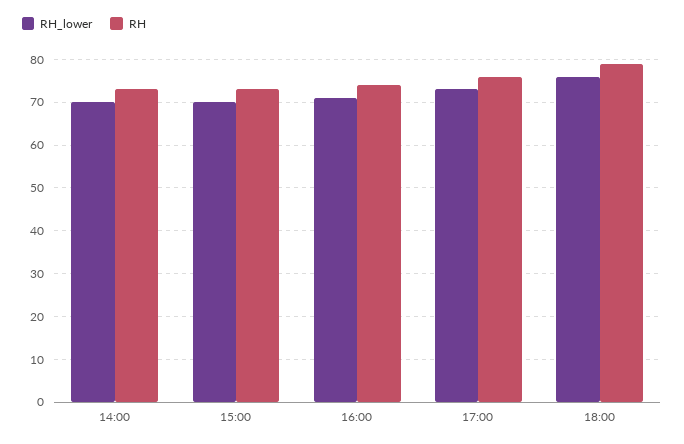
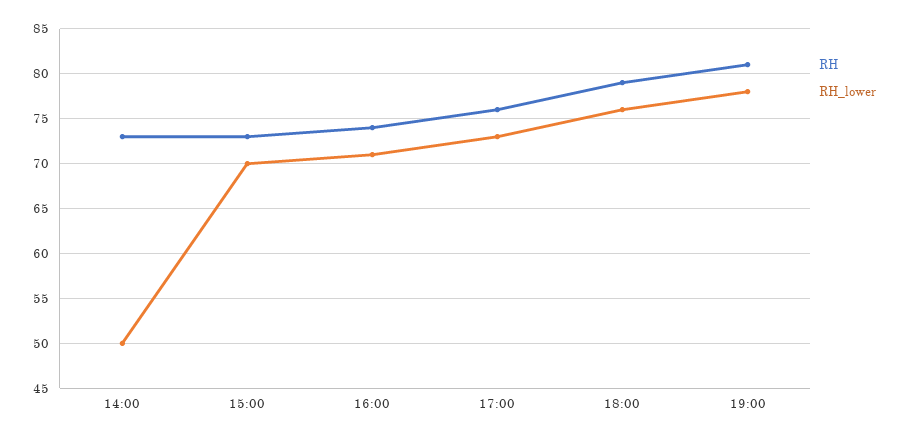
RH_lower, 14:00: 70 -> 50
RH, 19:00: none -> 81
RH_lower, 19:00: none -> 78

